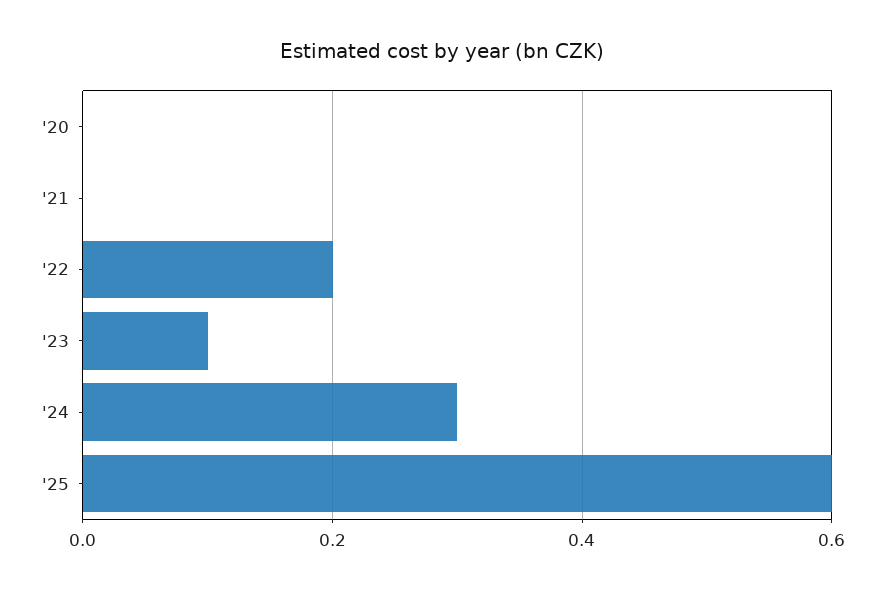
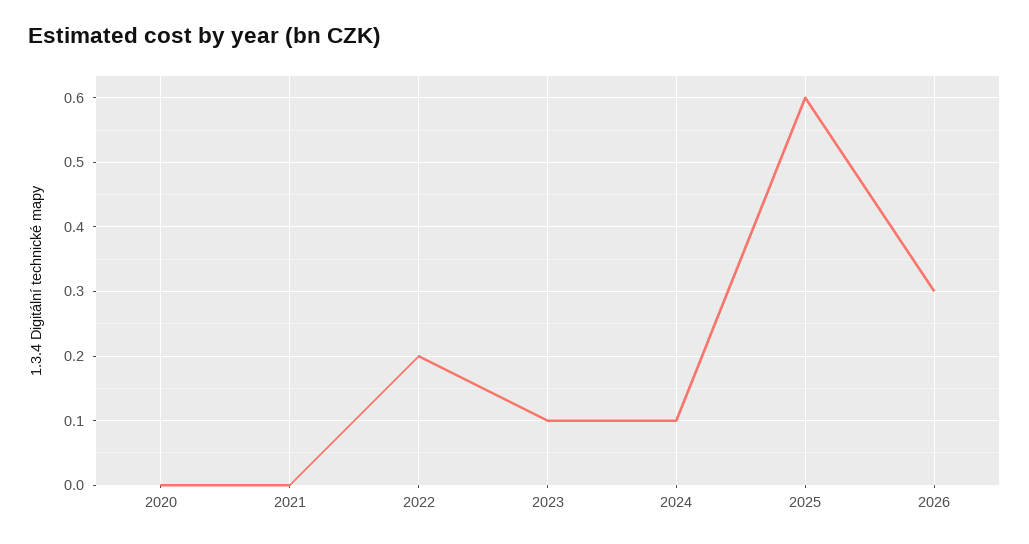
'24: 0.3 -> 0.1
2026: none -> 0.3

